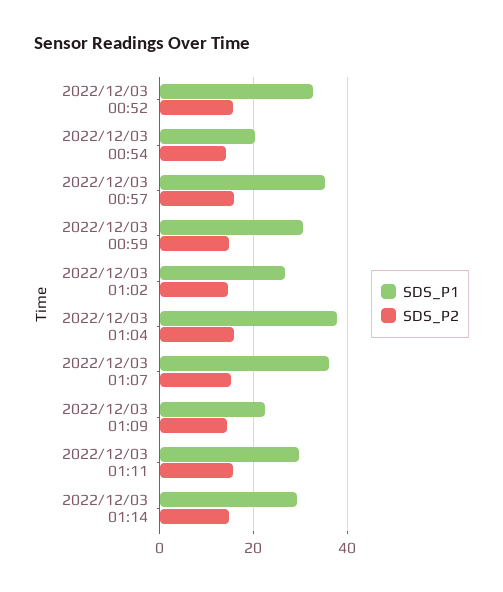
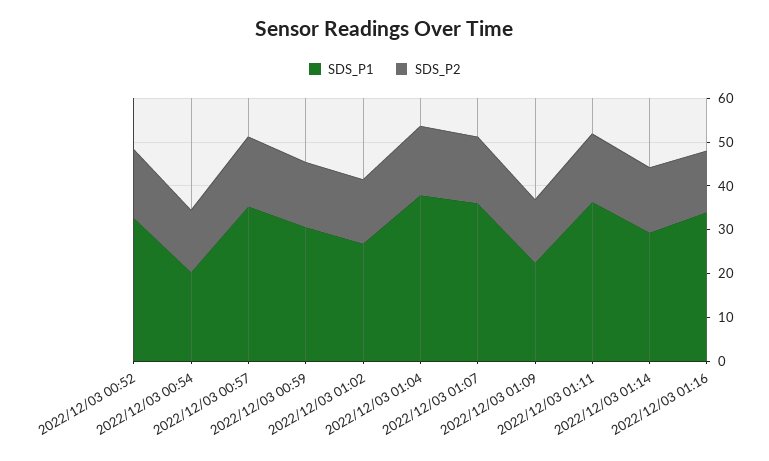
SDS_P1, 2022/12/03 01:11: 30 -> 36
SDS_P1, 2022/12/03 01:16: none -> 34
SDS_P2, 2022/12/03 01:16: none -> 14

